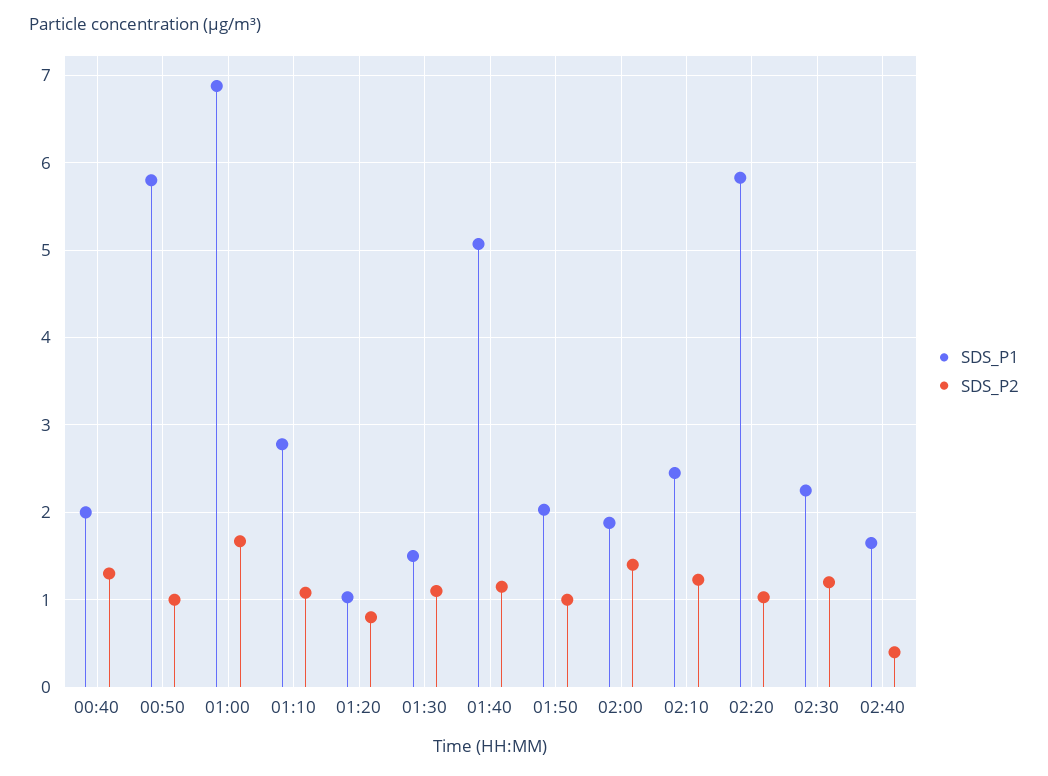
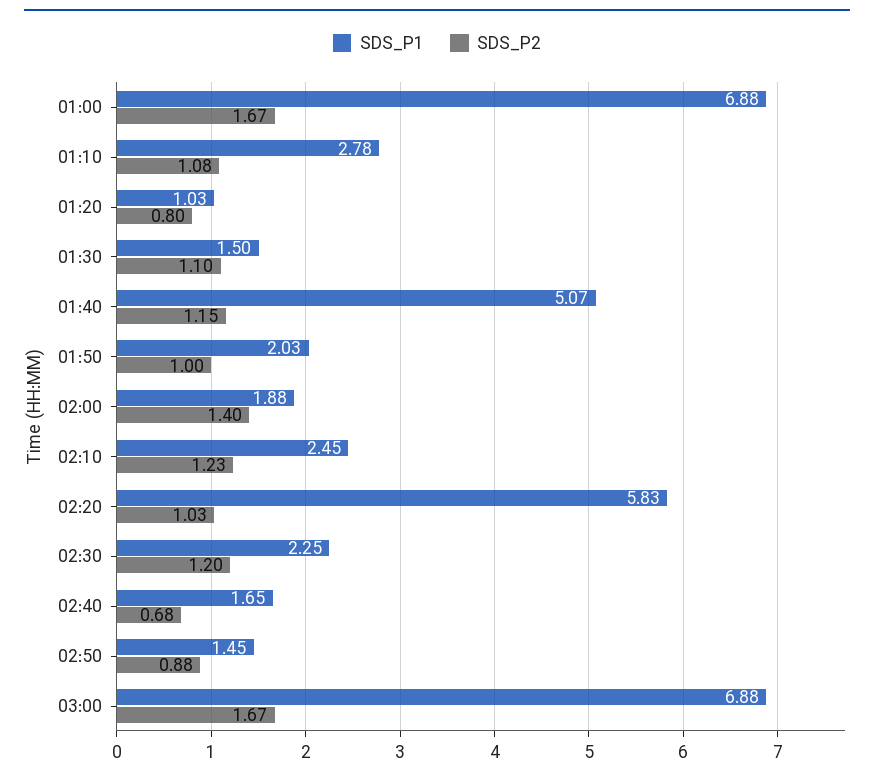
SDS_P1, 00:40: 2 -> none
SDS_P2, 00:40: 1.3 -> none
SDS_P1, 00:50: 5.8 -> none
SDS_P2, 00:50: 1 -> none
SDS_P2, 02:40: 0.4 -> 0.68
SDS_P1, 02:50: none -> 1.45
SDS_P2, 02:50: none -> 0.88
SDS_P1, 03:00: none -> 6.88
SDS_P2, 03:00: none -> 1.67

